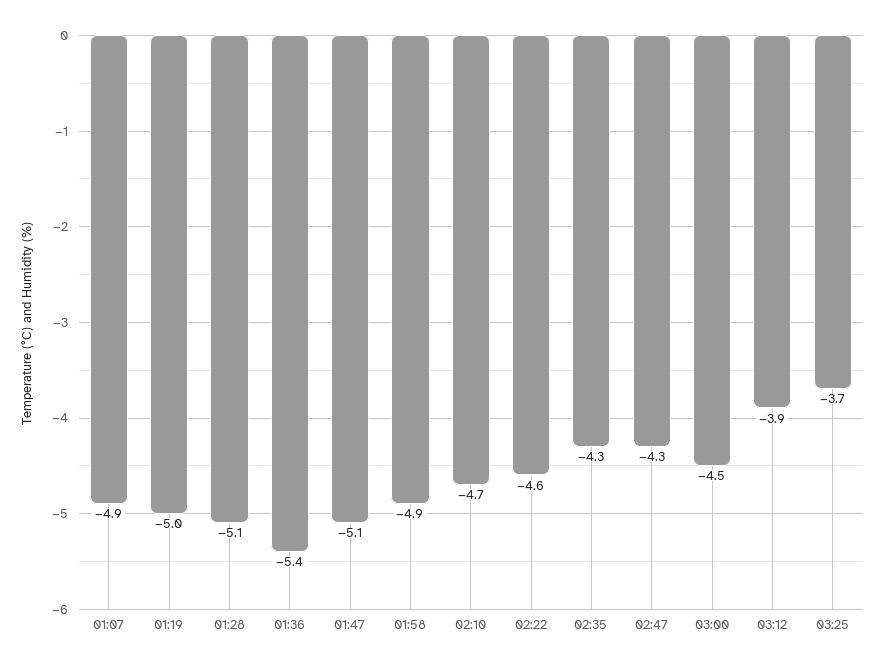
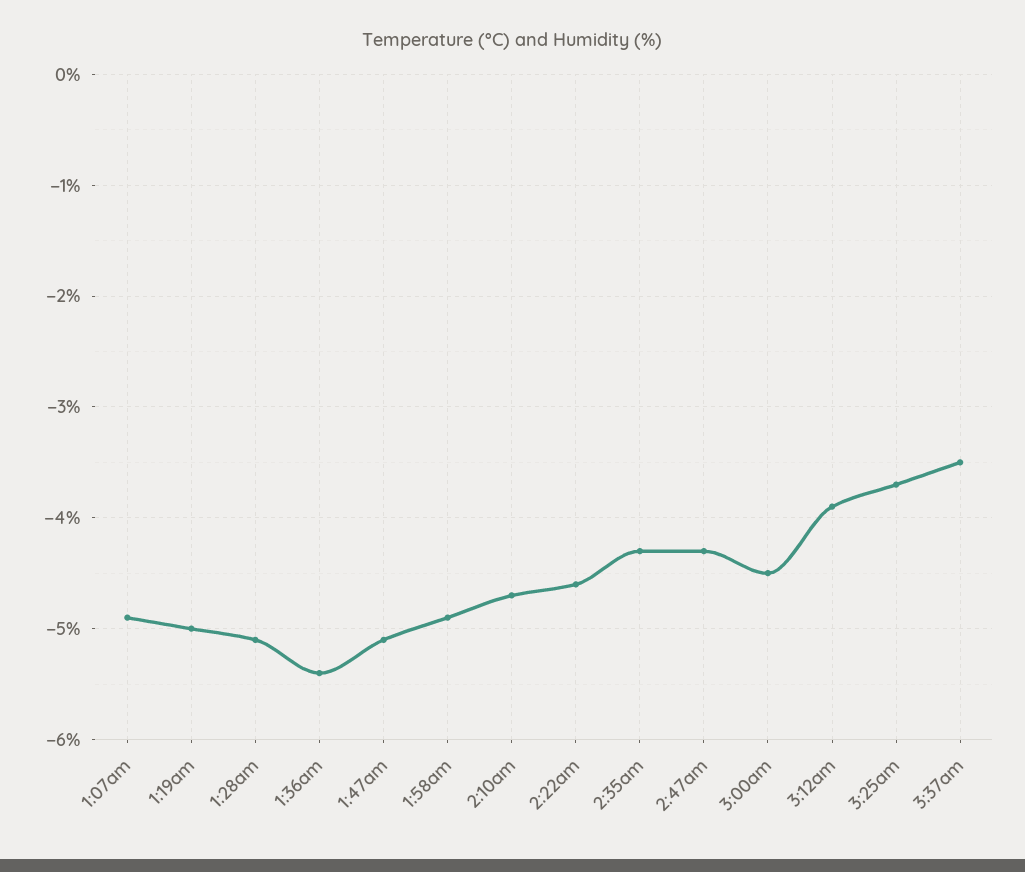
3:37am: none -> -3.5

